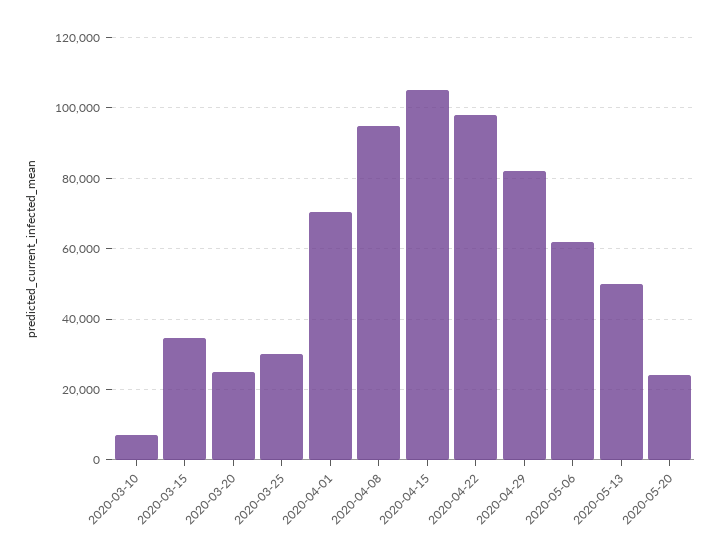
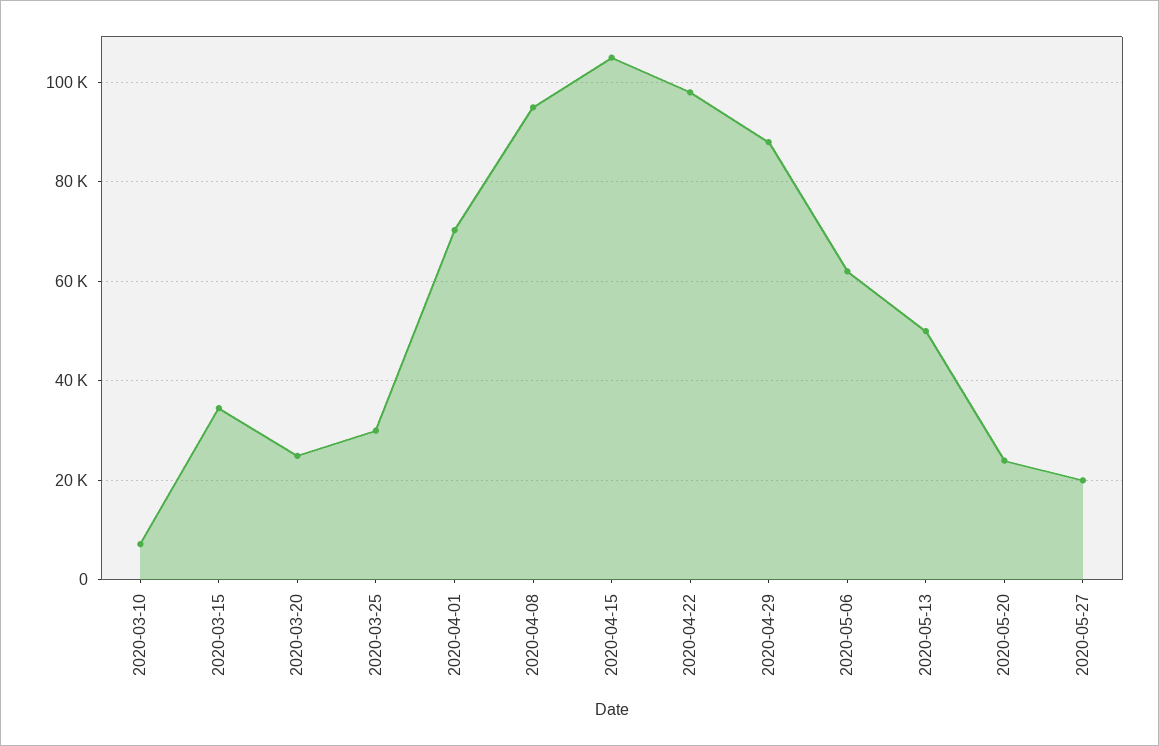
2020-04-29: 82000 -> 88000
2020-05-27: none -> 20000

